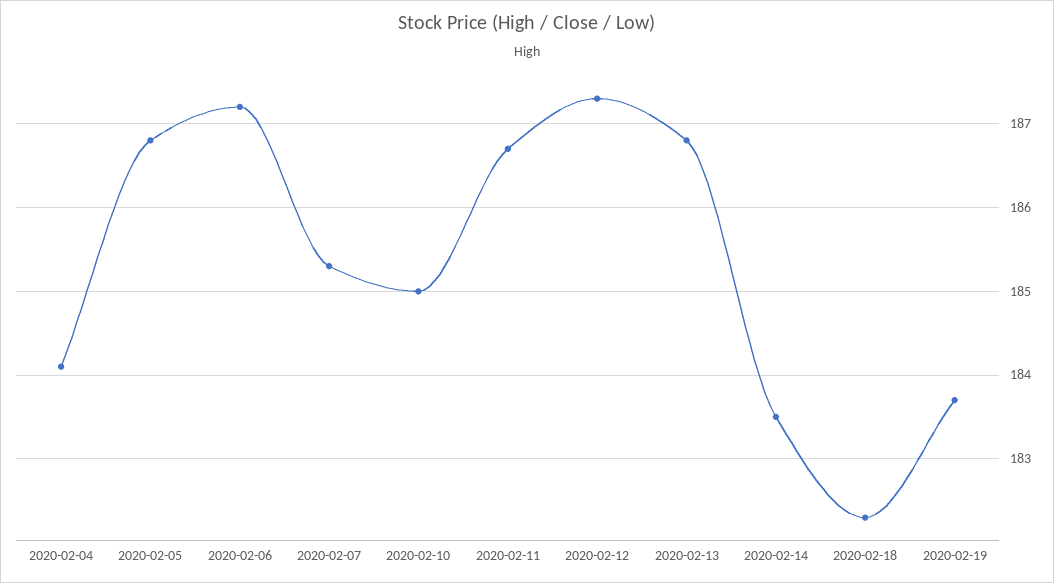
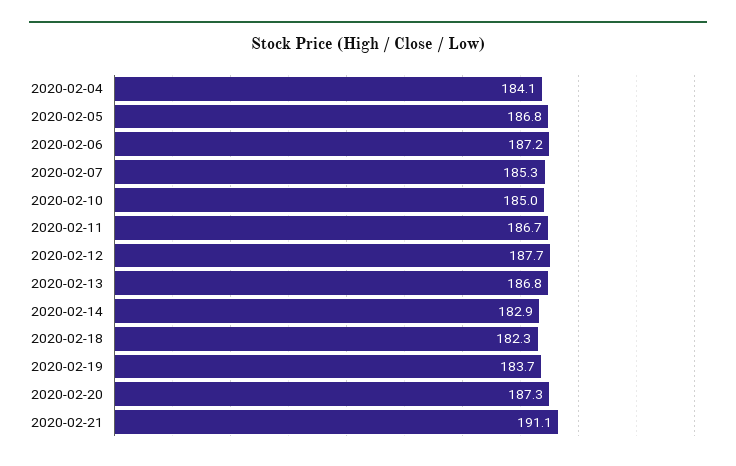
2020-02-12: 187.3 -> 187.7
2020-02-14: 183.5 -> 182.9
2020-02-20: none -> 187.3
2020-02-21: none -> 191.1

